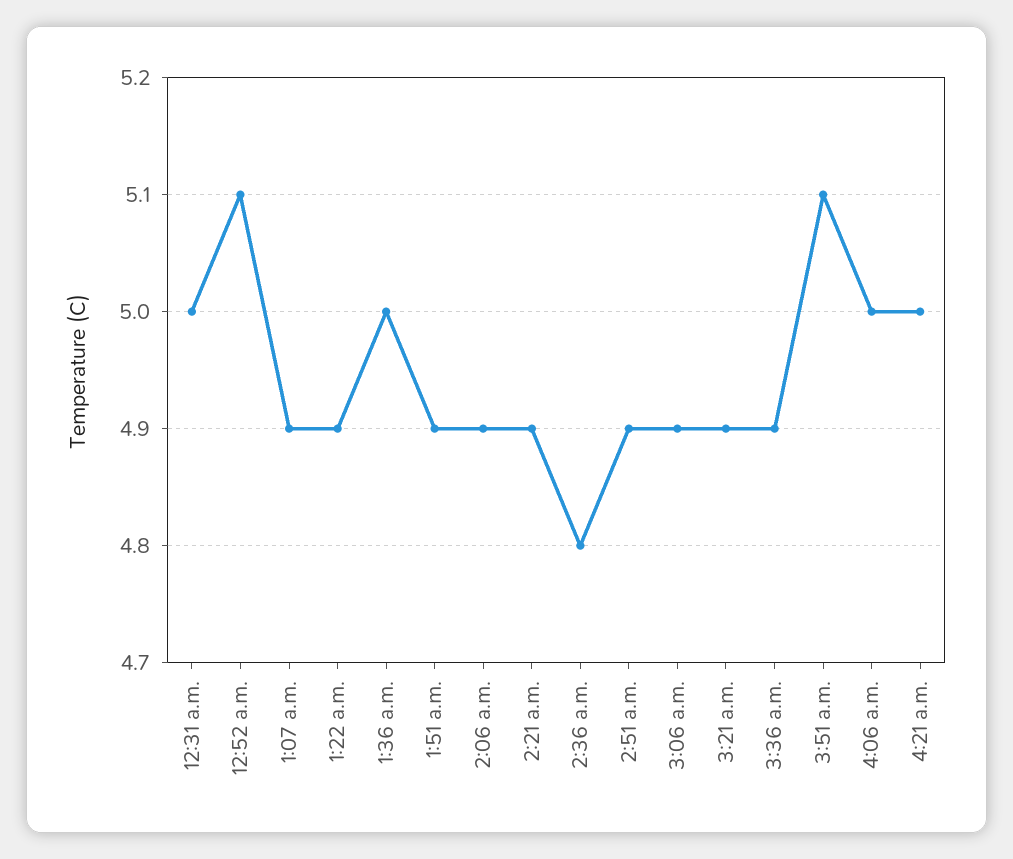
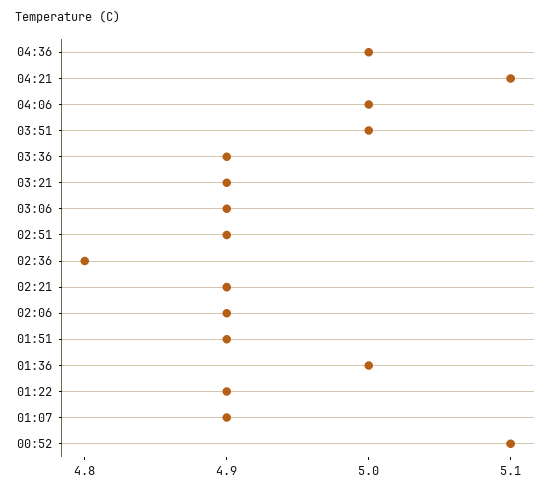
12:31 a.m.: 5 -> none
3:51 a.m.: 5.1 -> 5
4:21 a.m.: 5 -> 5.1
04:36: none -> 5

